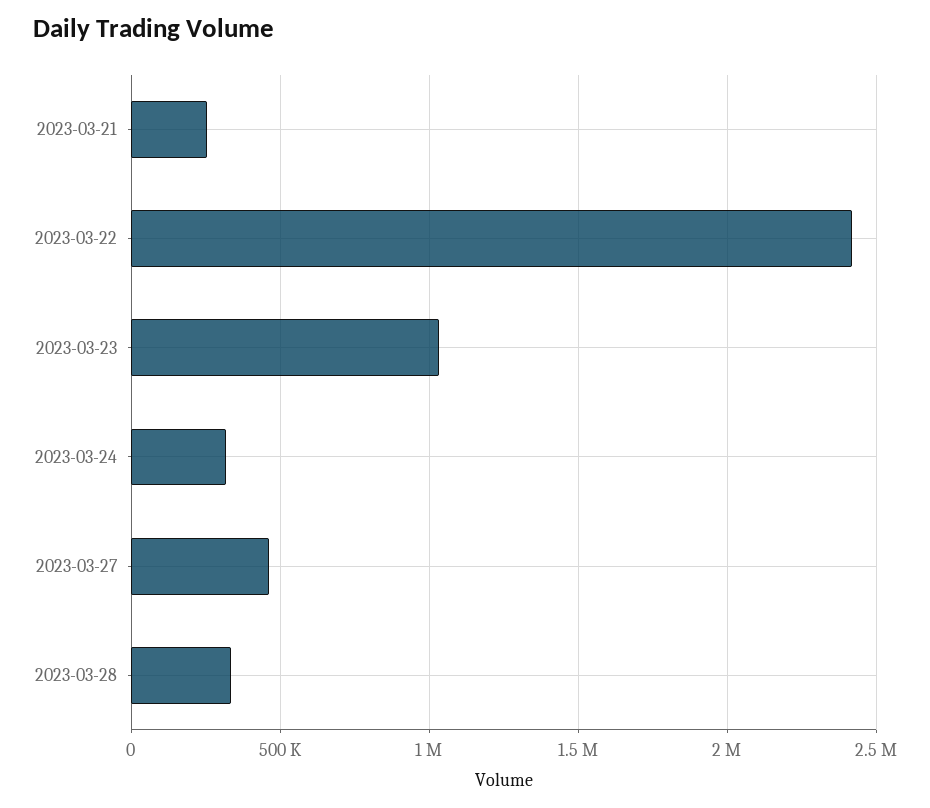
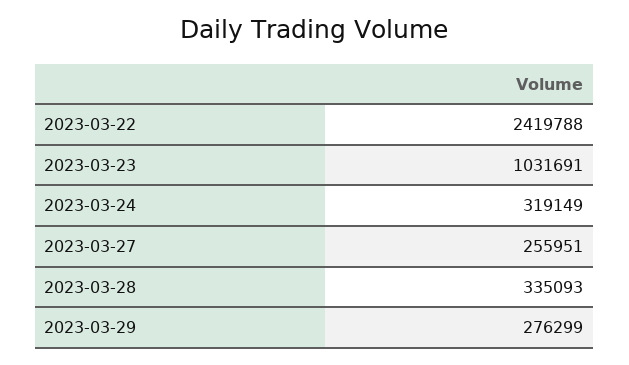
2023-03-21: 250000 -> none
2023-03-27: 450000 -> 255951
2023-03-29: none -> 276299

